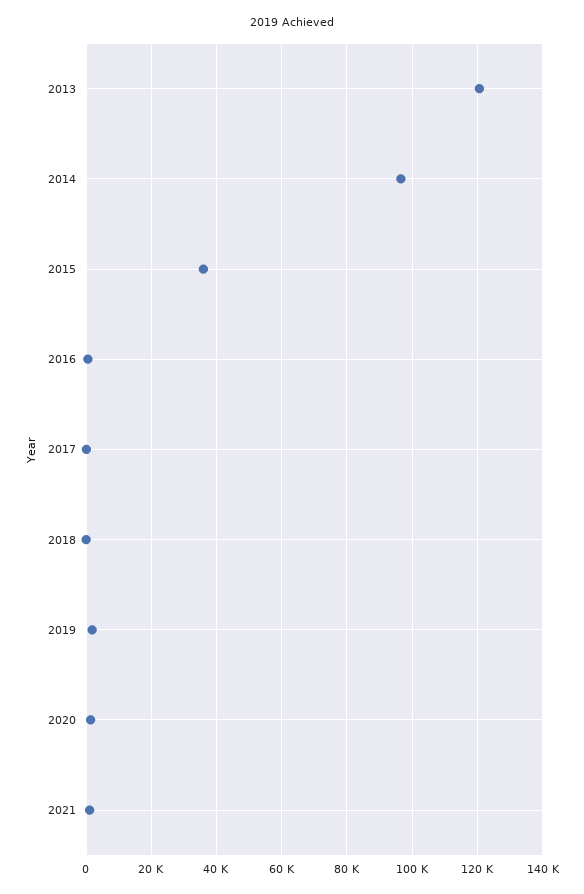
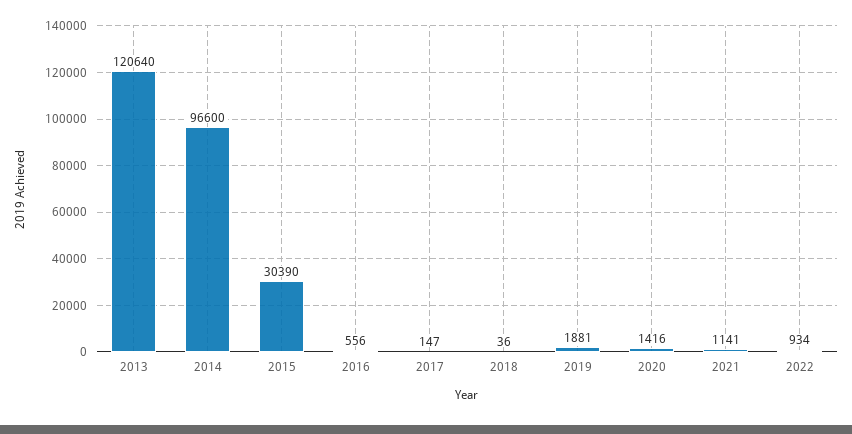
2015: 36000 -> 30390
2022: none -> 934

